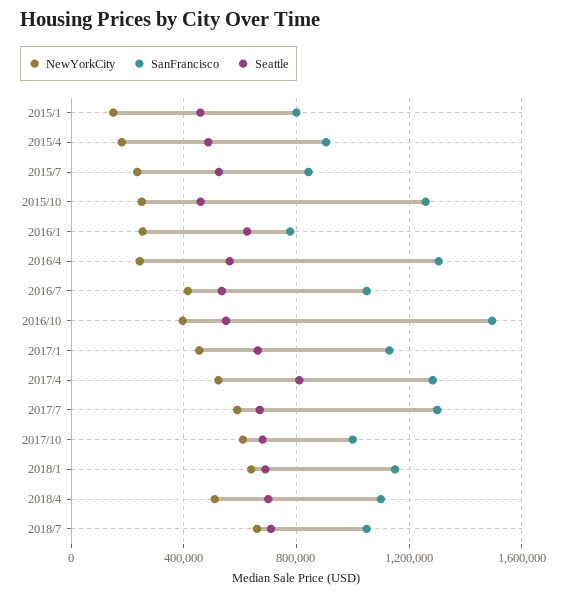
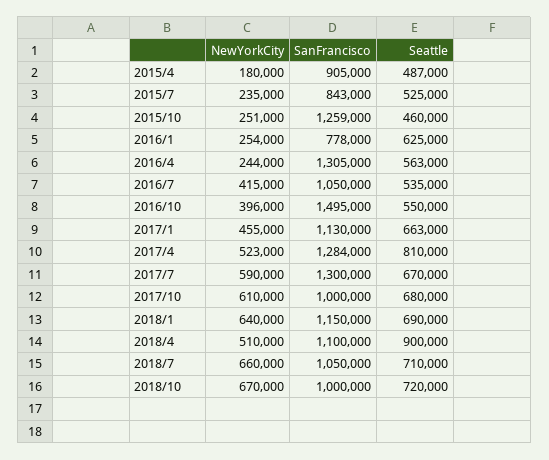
NewYorkCity, 2015/1: 150000 -> none
SanFrancisco, 2015/1: 800000 -> none
Seattle, 2015/1: 450000 -> none
Seattle, 2018/4: 700000 -> 900000
NewYorkCity, 2018/10: none -> 670000
SanFrancisco, 2018/10: none -> 1000000
Seattle, 2018/10: none -> 720000

